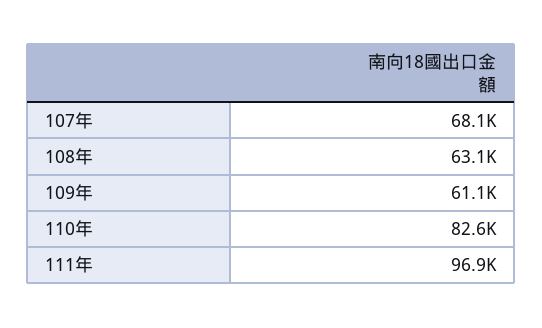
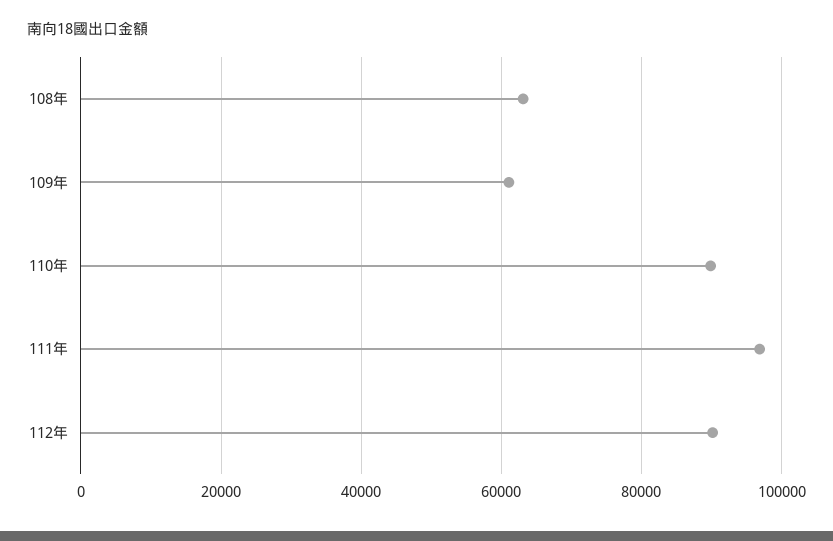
107年: 68100 -> none
110年: 82600 -> 90000
112年: none -> 90000

